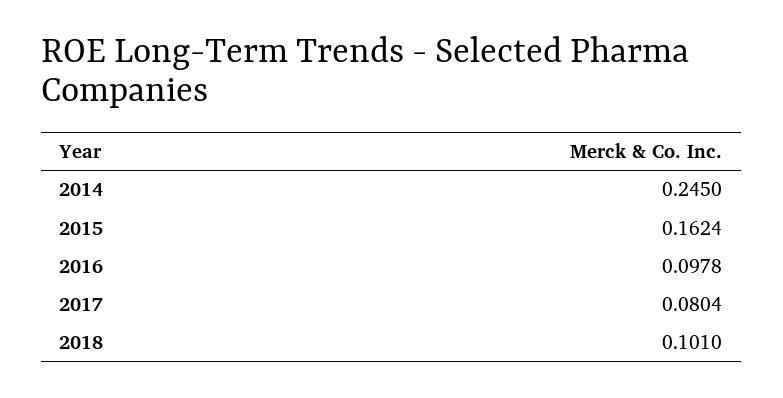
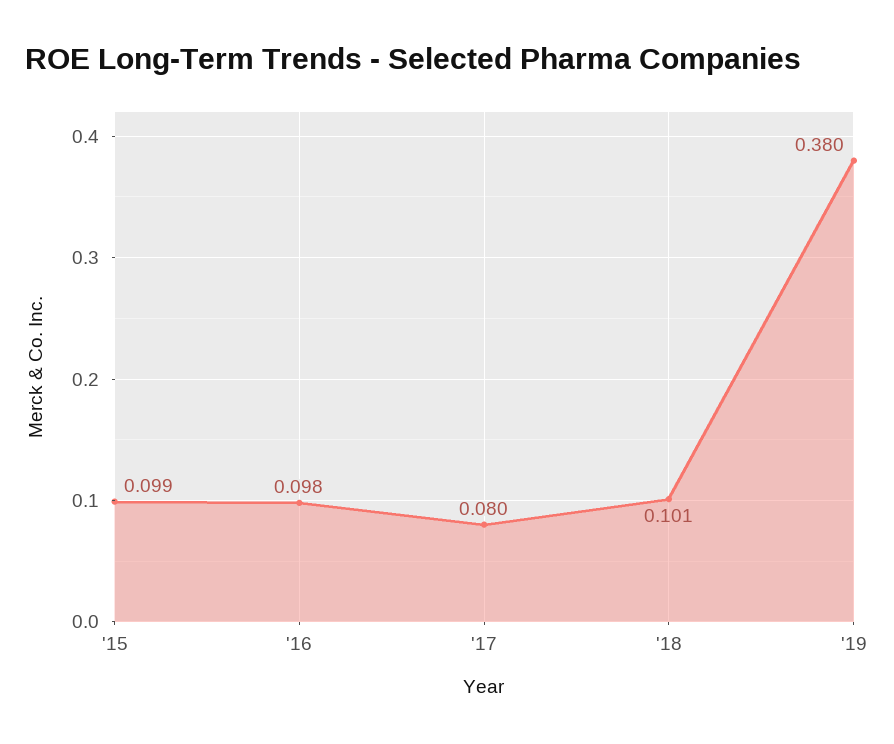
2014: 0.245 -> none
2015: 0.1624 -> 0.099
'19: none -> 0.38

